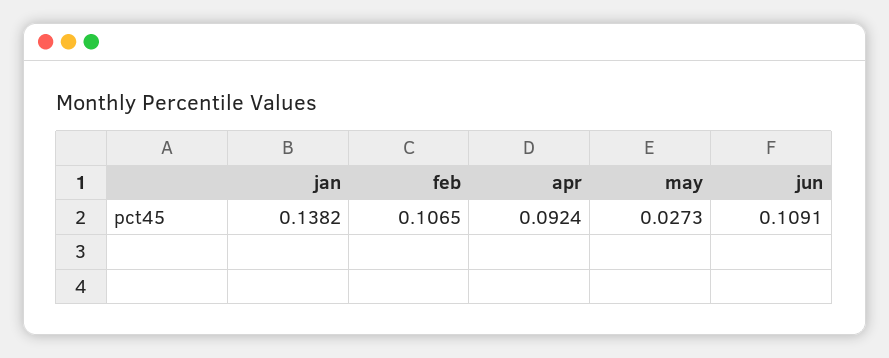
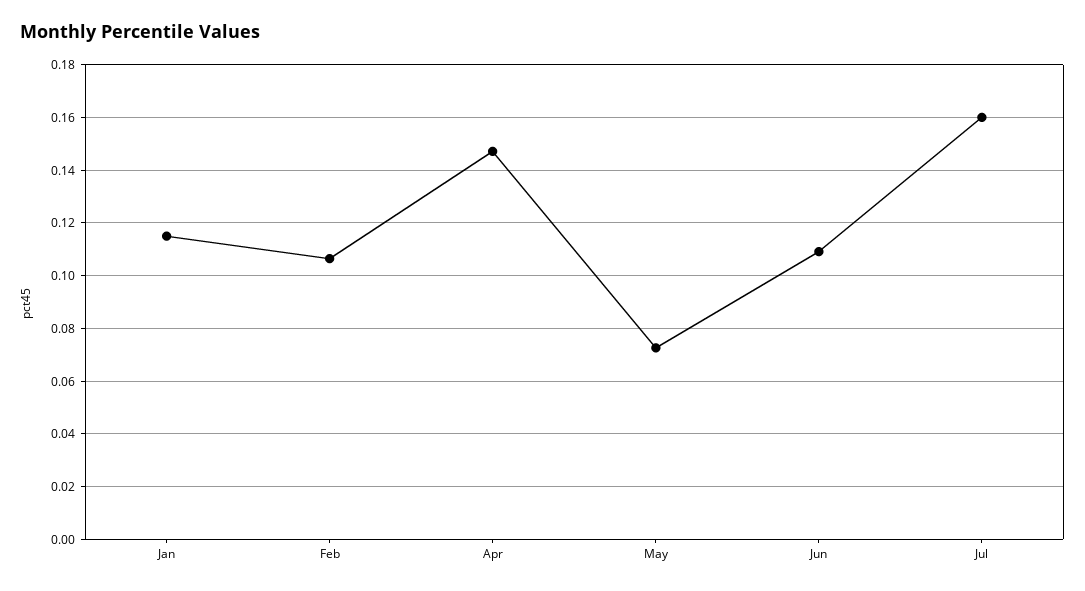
jan: 0.1382 -> 0.115
apr: 0.0924 -> 0.1475
may: 0.0273 -> 0.0725
Jul: none -> 0.16

